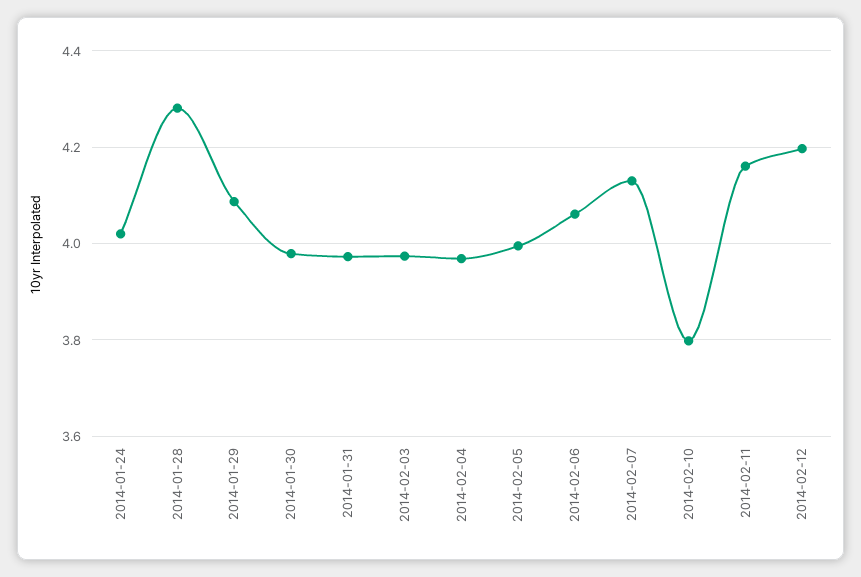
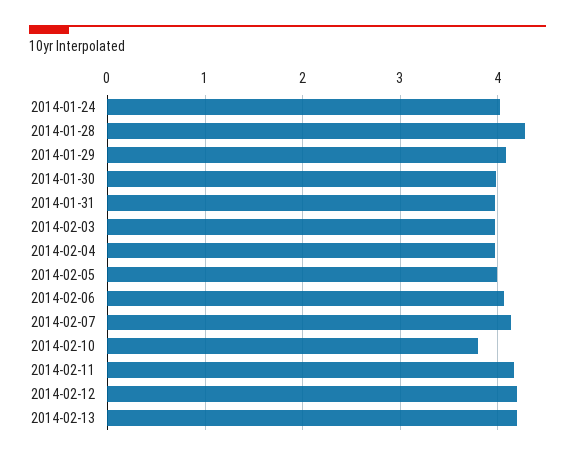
2014-02-13: none -> 4.2

